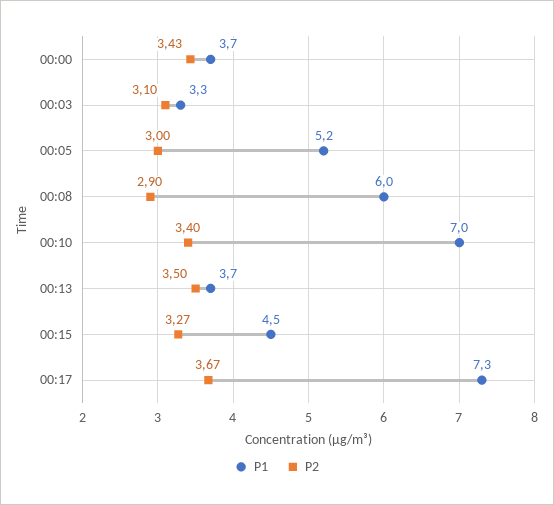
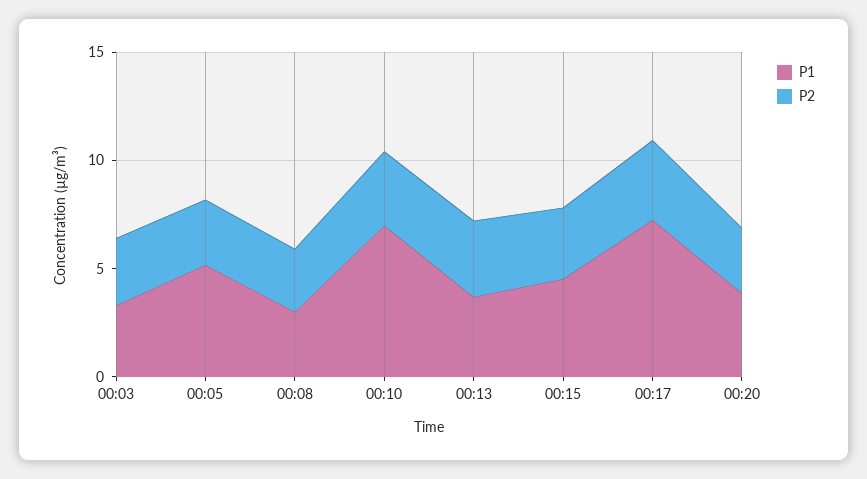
P1, 00:00: 3.7 -> none
P2, 00:00: 3.43 -> none
P1, 00:08: 6 -> 3
P1, 00:20: none -> 4
P2, 00:20: none -> 3

